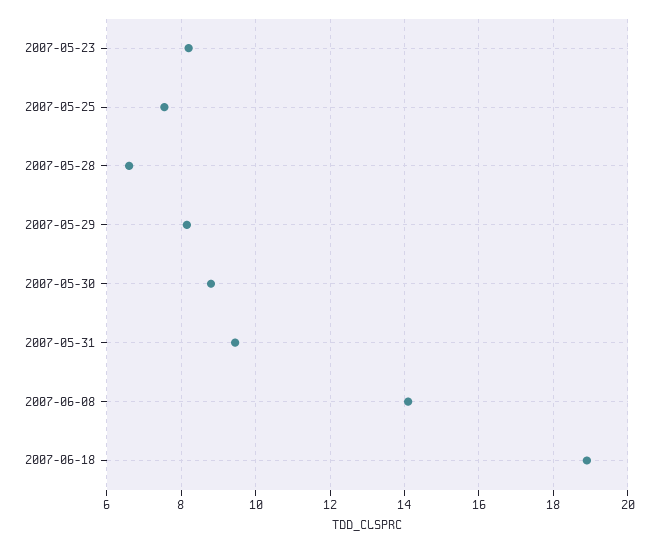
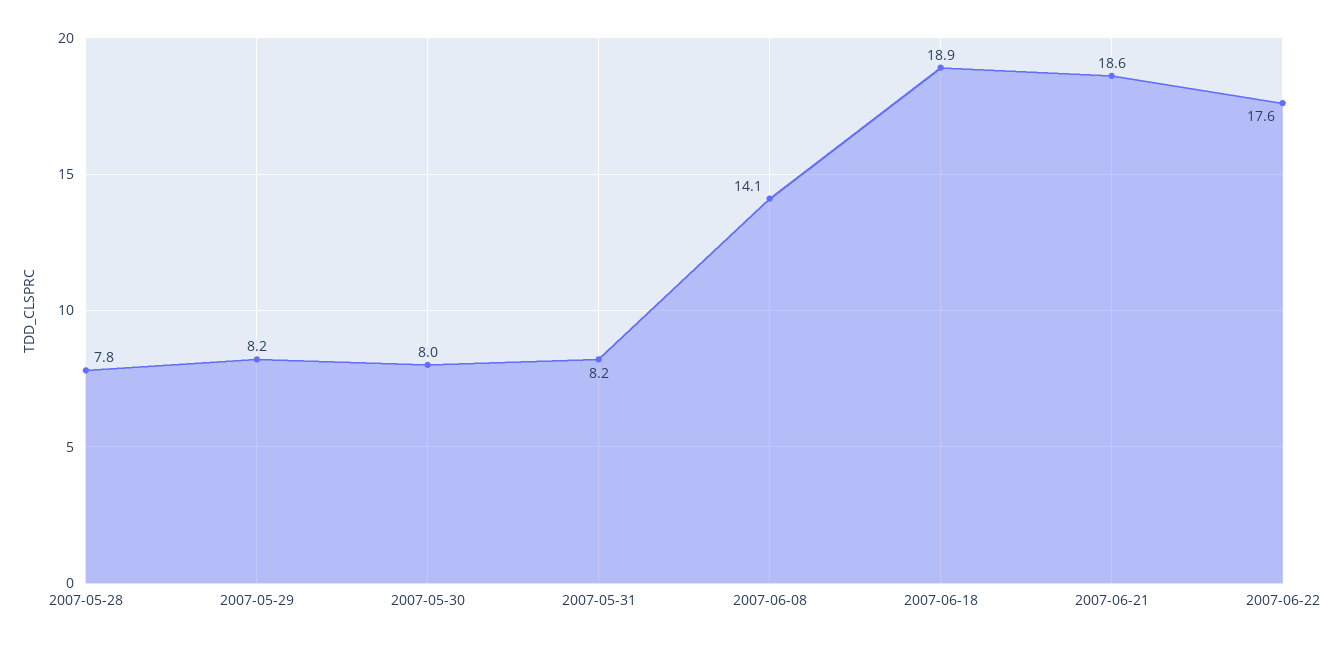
2007-05-23: 8.2 -> none
2007-05-25: 7.6 -> none
2007-05-28: 6.6 -> 7.8
2007-05-30: 8.8 -> 8
2007-05-31: 9.4 -> 8.2
2007-06-21: none -> 18.6
2007-06-22: none -> 17.6

